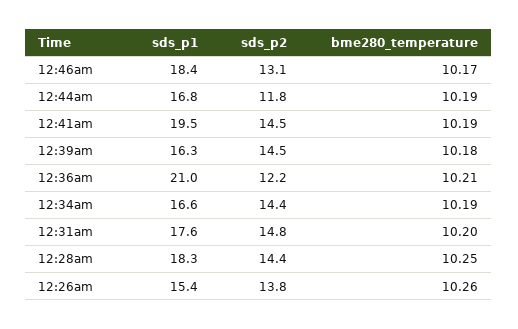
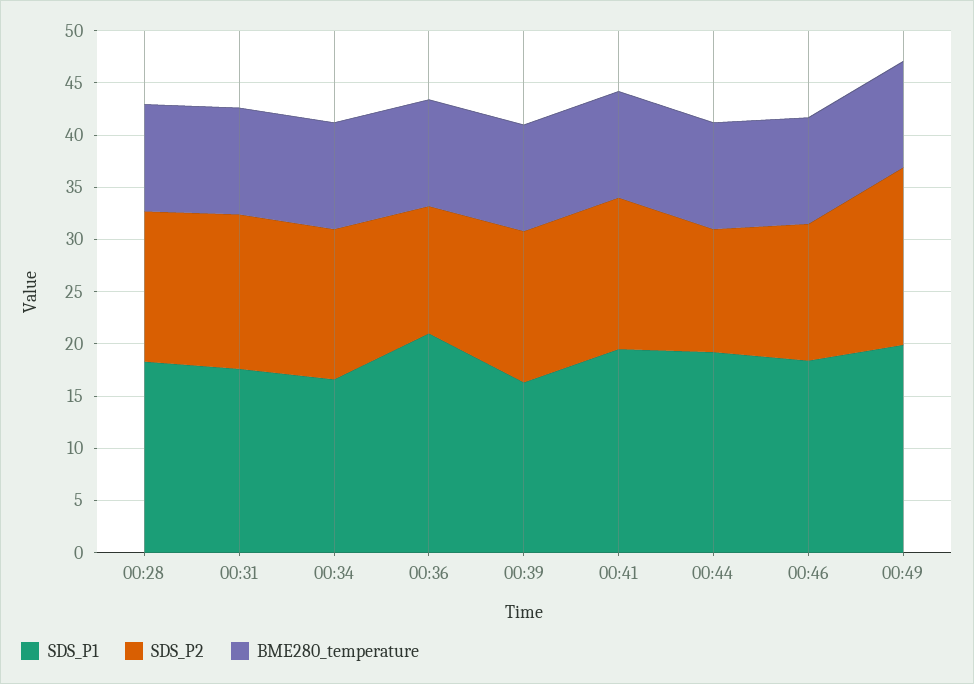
sds_p1, 12:44am: 16.8 -> 19
sds_p1, 12:26am: 15.4 -> none
sds_p2, 12:26am: 13.8 -> none
bme280_temperature, 12:26am: 10.26 -> none
sds_p1, 00:49: none -> 20
sds_p2, 00:49: none -> 17
bme280_temperature, 00:49: none -> 10

